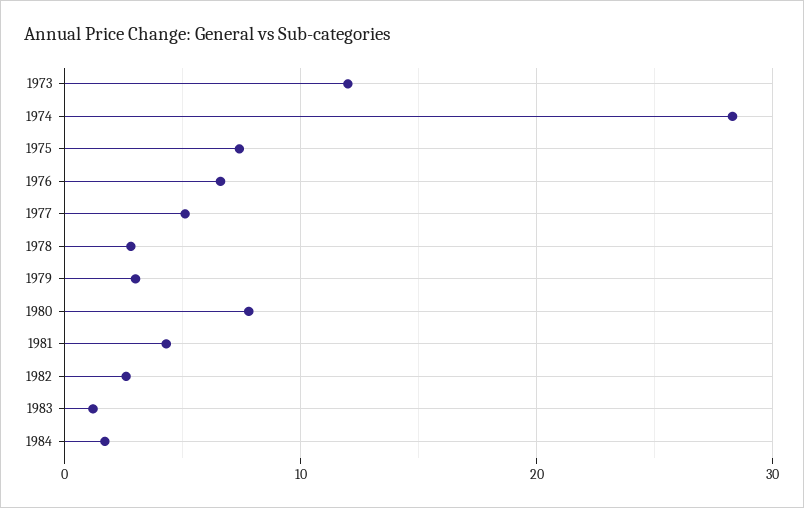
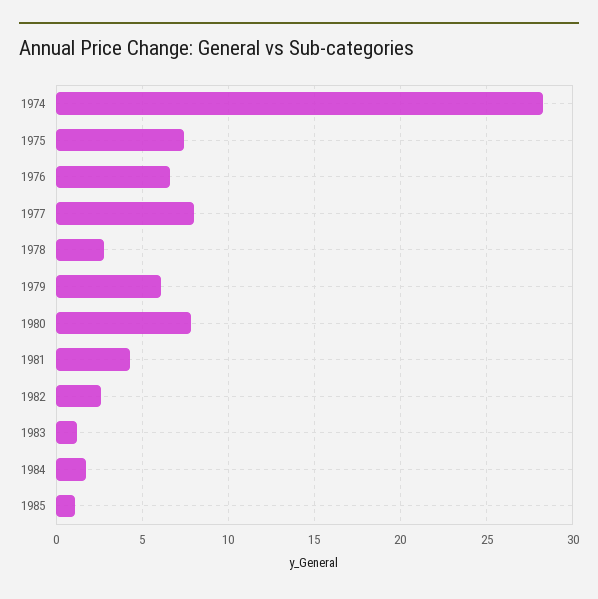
1973: 12 -> none
1977: 5 -> 8
1979: 3 -> 6
1985: none -> 1

